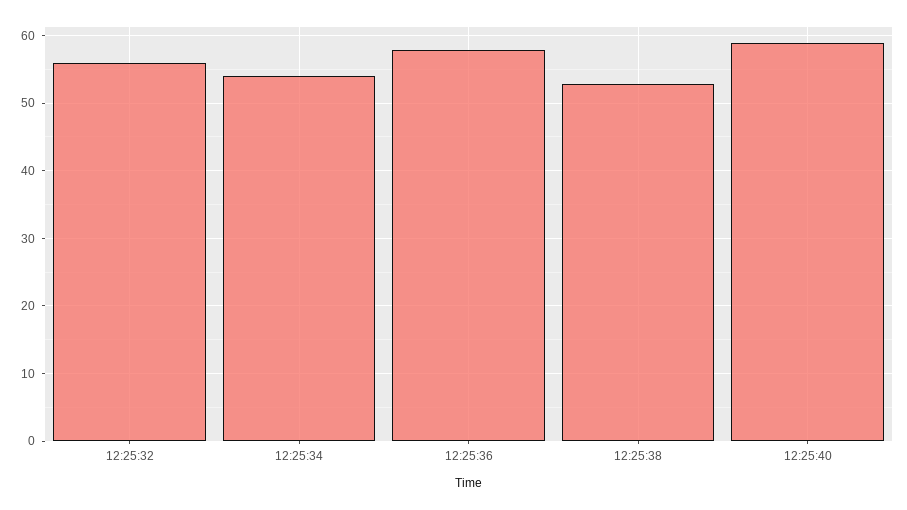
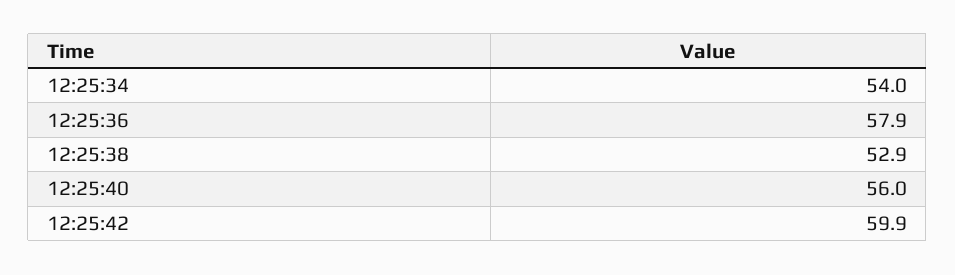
12:25:32: 56 -> none
12:25:40: 59 -> 56
12:25:42: none -> 59.9

